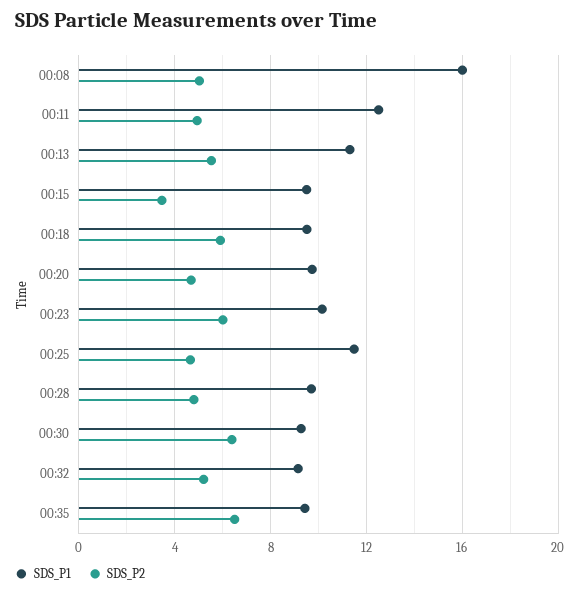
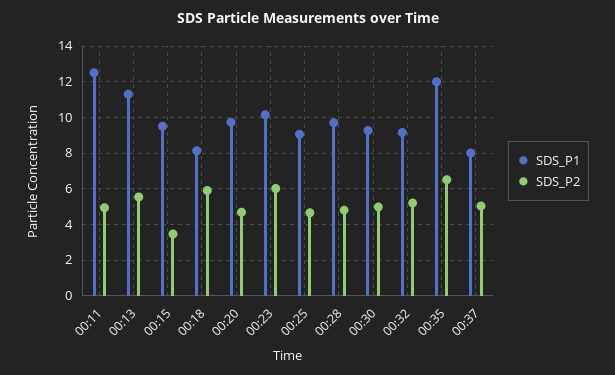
SDS_P1, 00:08: 16 -> none
SDS_P2, 00:08: 5 -> none
SDS_P1, 00:18: 9.5 -> 8
SDS_P1, 00:25: 11.5 -> 9
SDS_P2, 00:30: 6.5 -> 5
SDS_P1, 00:35: 9.5 -> 12
SDS_P1, 00:37: none -> 8
SDS_P2, 00:37: none -> 5

